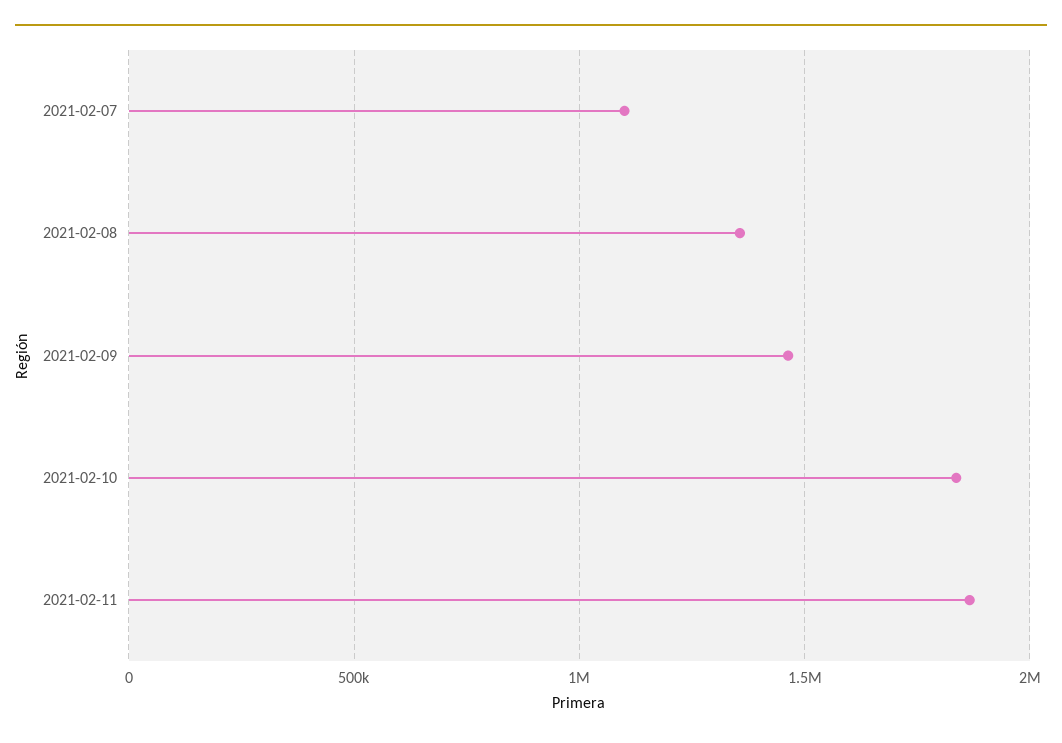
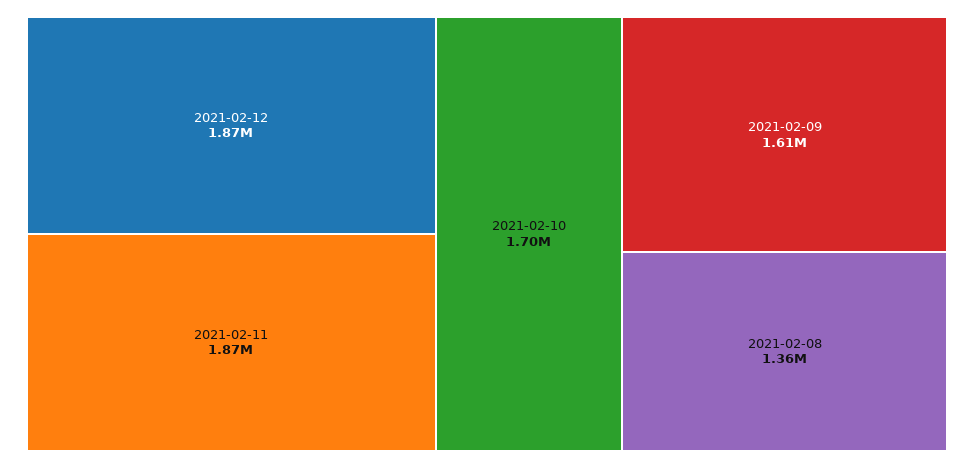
2021-02-07: 1100000 -> none
2021-02-09: 1450000 -> 1610000
2021-02-10: 1850000 -> 1700000
2021-02-12: none -> 1870000

